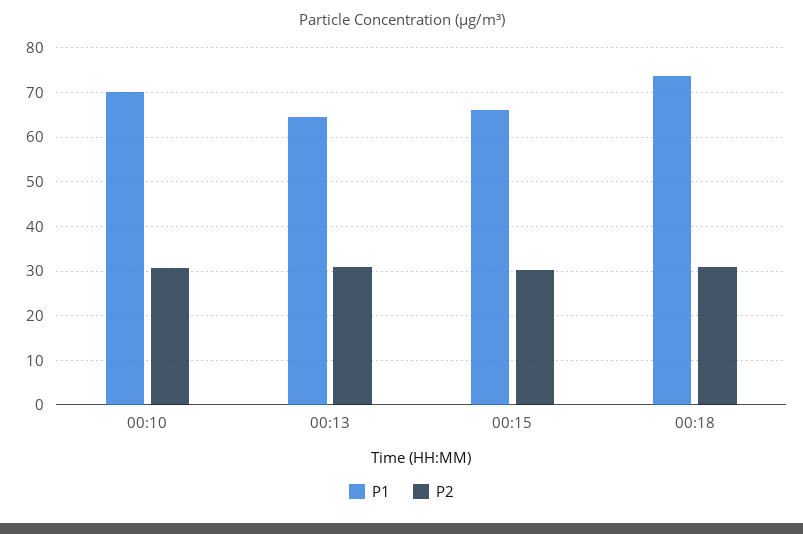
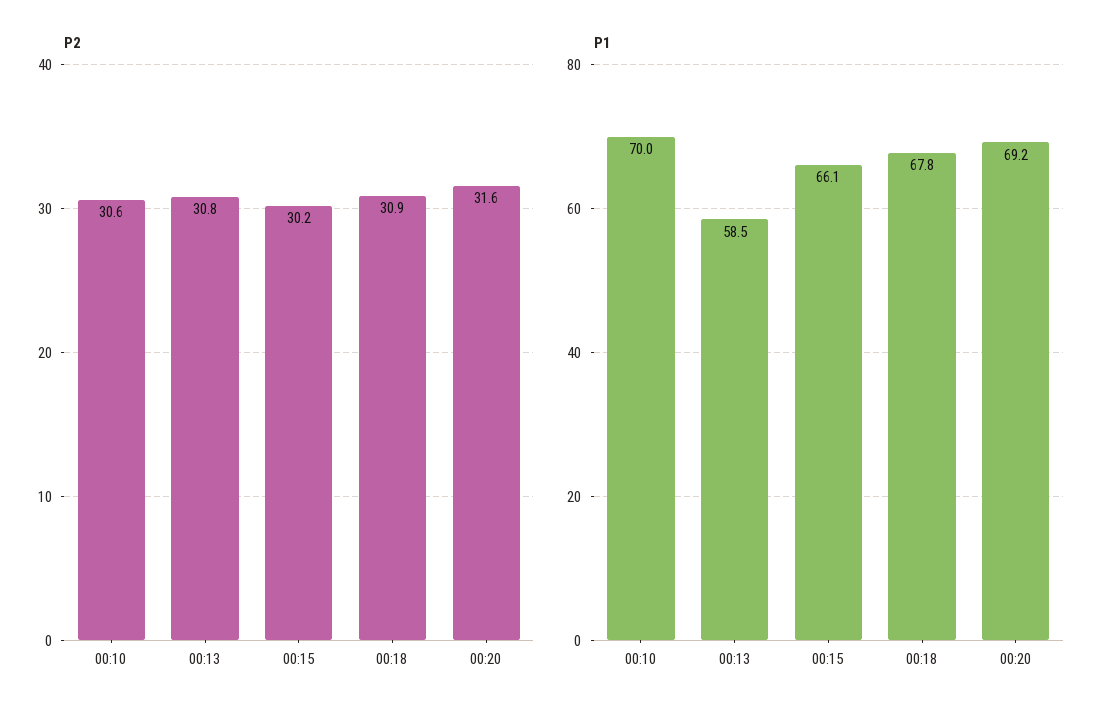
P1, 00:13: 64 -> 58.5
P1, 00:18: 74 -> 67.8
P2, 00:20: none -> 31.6
P1, 00:20: none -> 69.2

